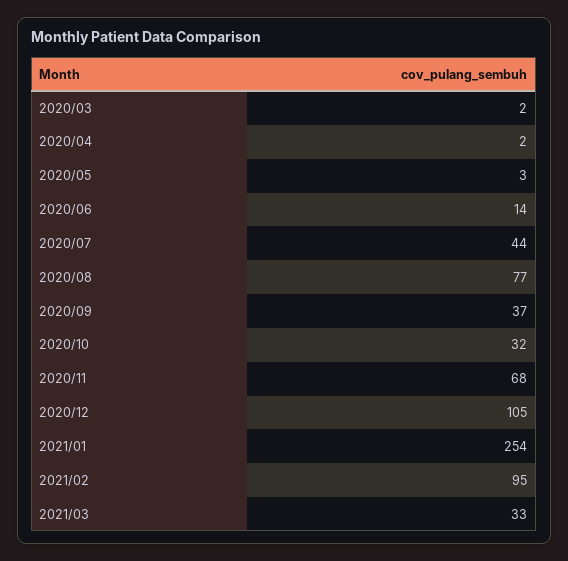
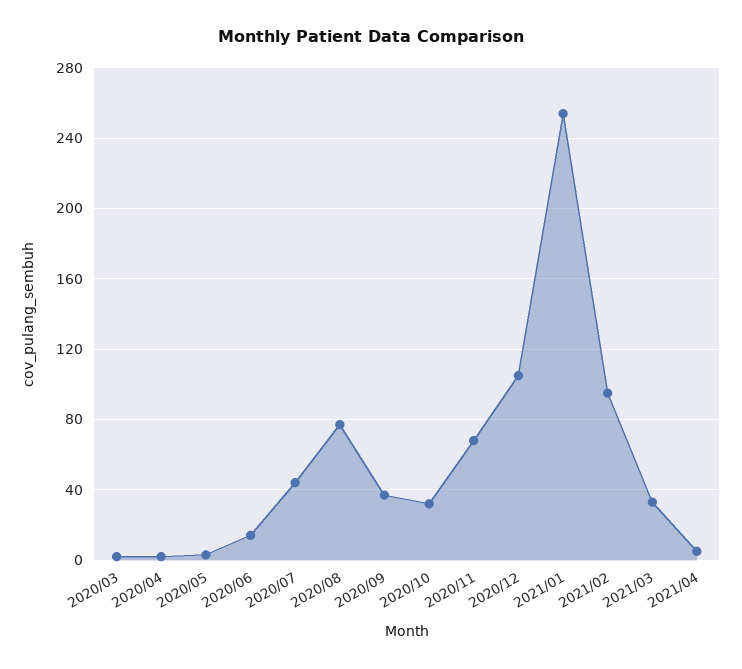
2021/04: none -> 5

